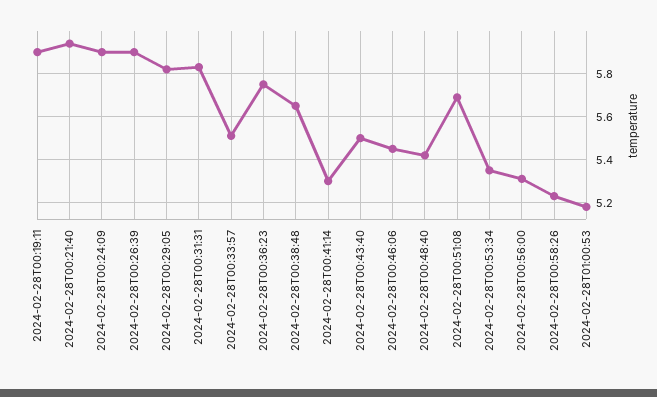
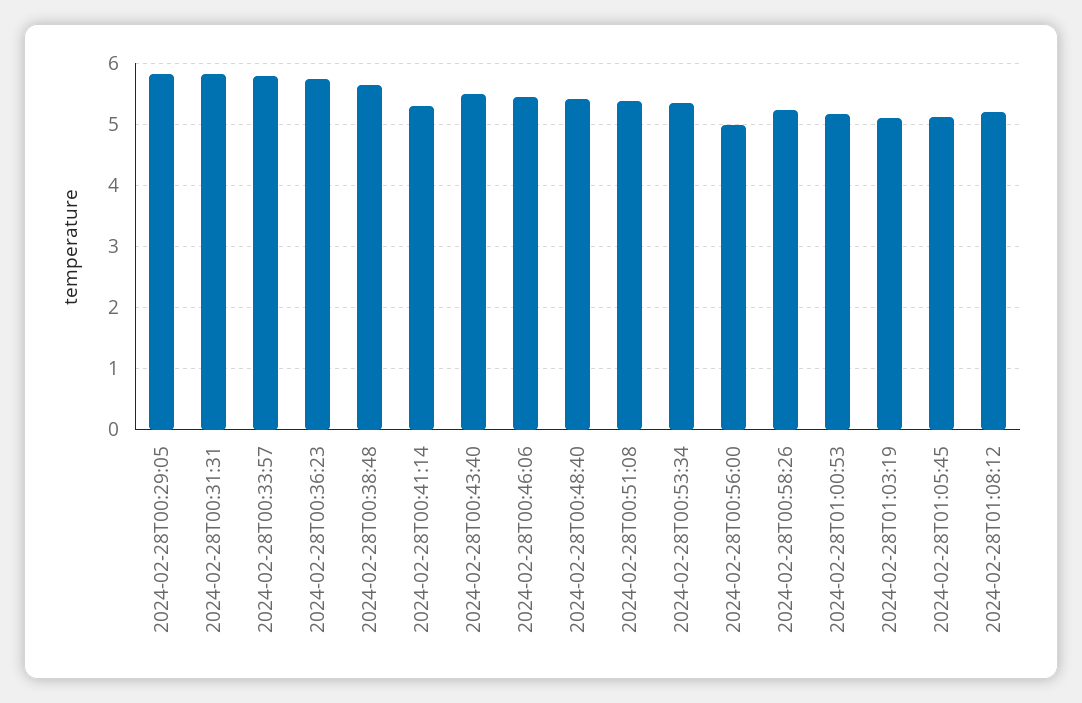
2024-02-28T00:19:11: 5.9 -> none
2024-02-28T00:21:40: 5.95 -> none
2024-02-28T00:24:09: 5.9 -> none
2024-02-28T00:26:39: 5.9 -> none
2024-02-28T00:33:57: 5.5 -> 5.8
2024-02-28T00:51:08: 5.7 -> 5.4
2024-02-28T00:56:00: 5.3 -> 5
2024-02-28T01:03:19: none -> 5.1
2024-02-28T01:05:45: none -> 5.1
2024-02-28T01:08:12: none -> 5.2

